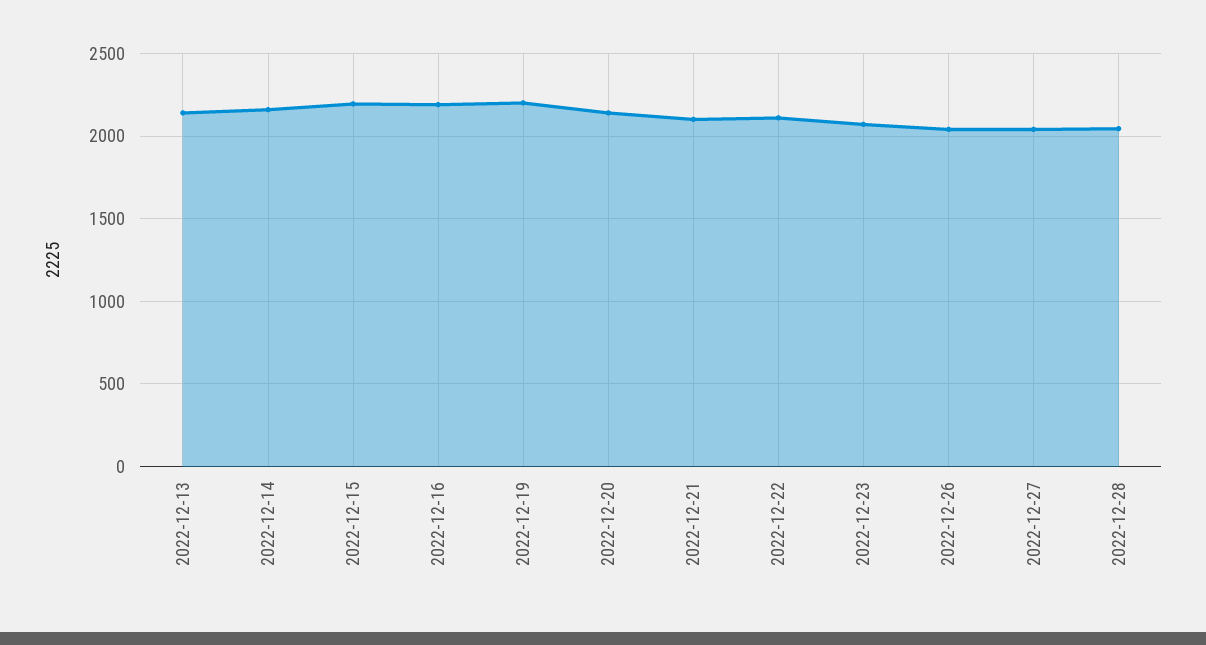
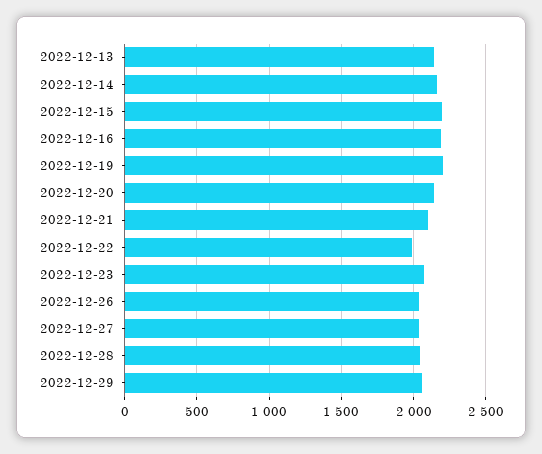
2022-12-22: 2100 -> 2000
2022-12-29: none -> 2050

